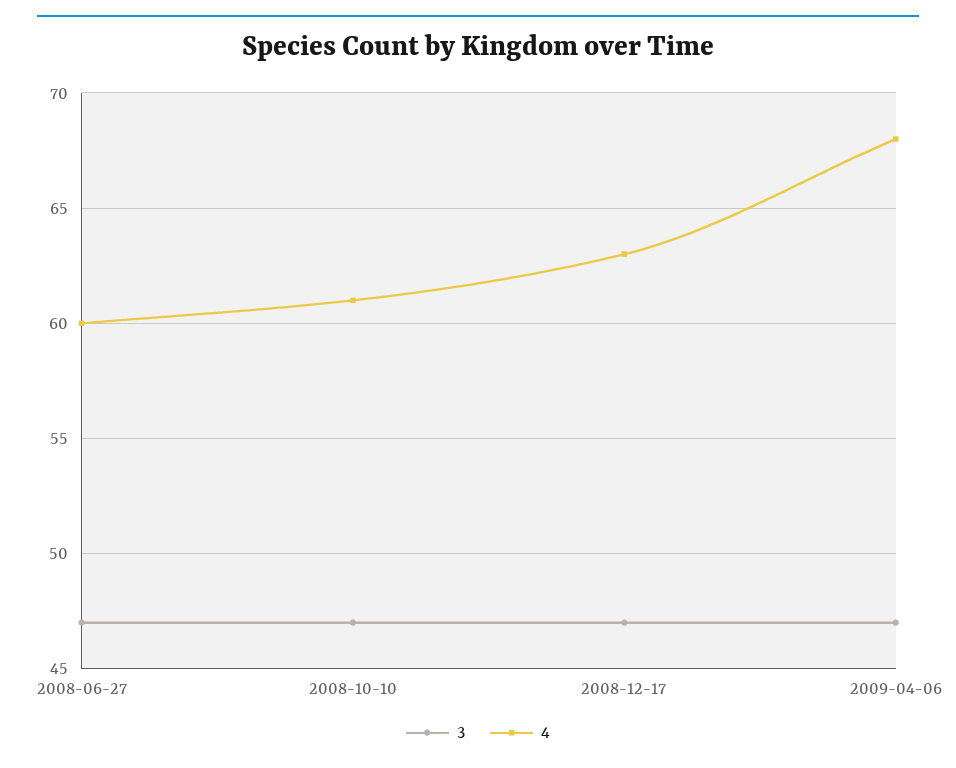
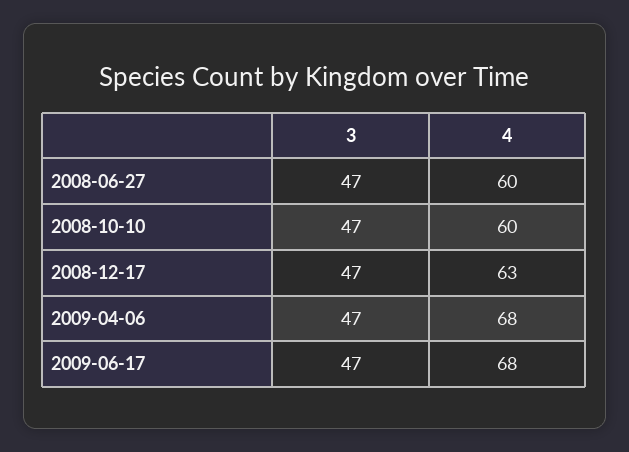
4, 2008-10-10: 61 -> 60
3, 2009-06-17: none -> 47
4, 2009-06-17: none -> 68

